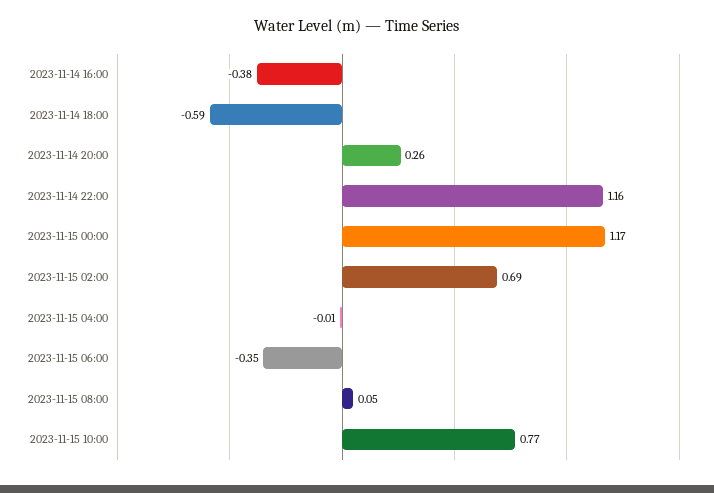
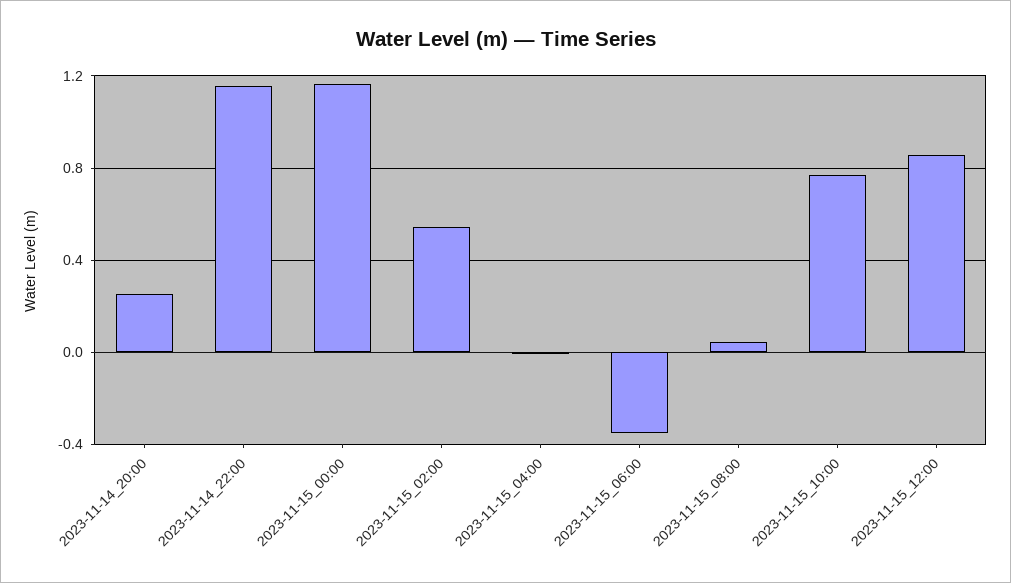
2023-11-14 16:00: -0.38 -> none
2023-11-14 18:00: -0.59 -> none
2023-11-15 02:00: 0.69 -> 0.55
2023-11-15_12:00: none -> 0.85

